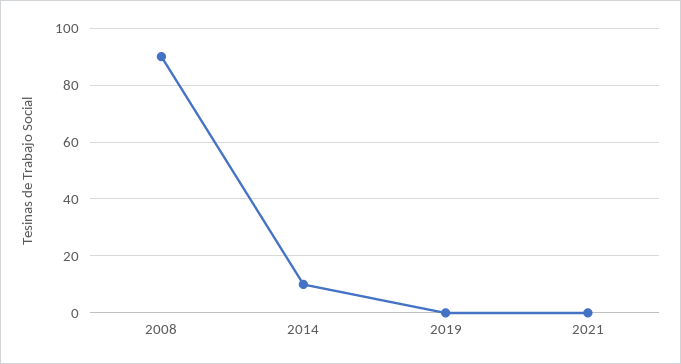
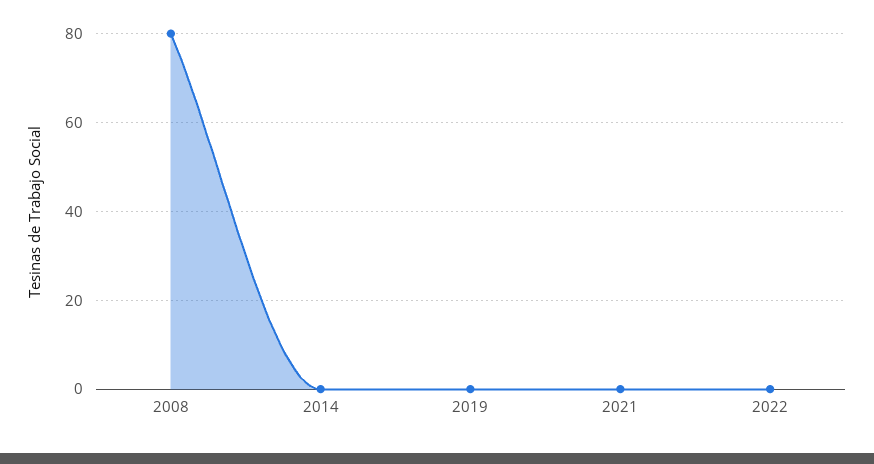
2008: 90 -> 80
2014: 10 -> 0
2022: none -> 0

